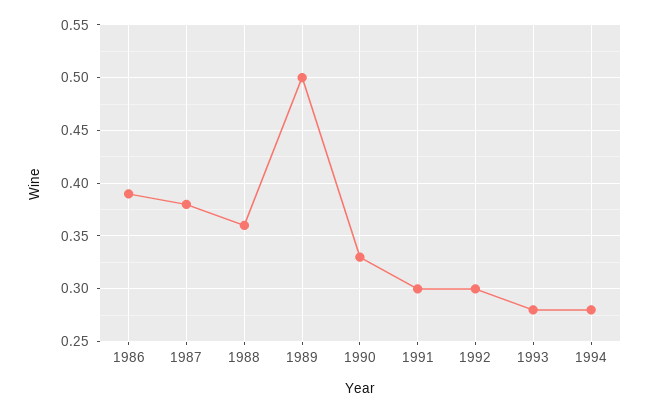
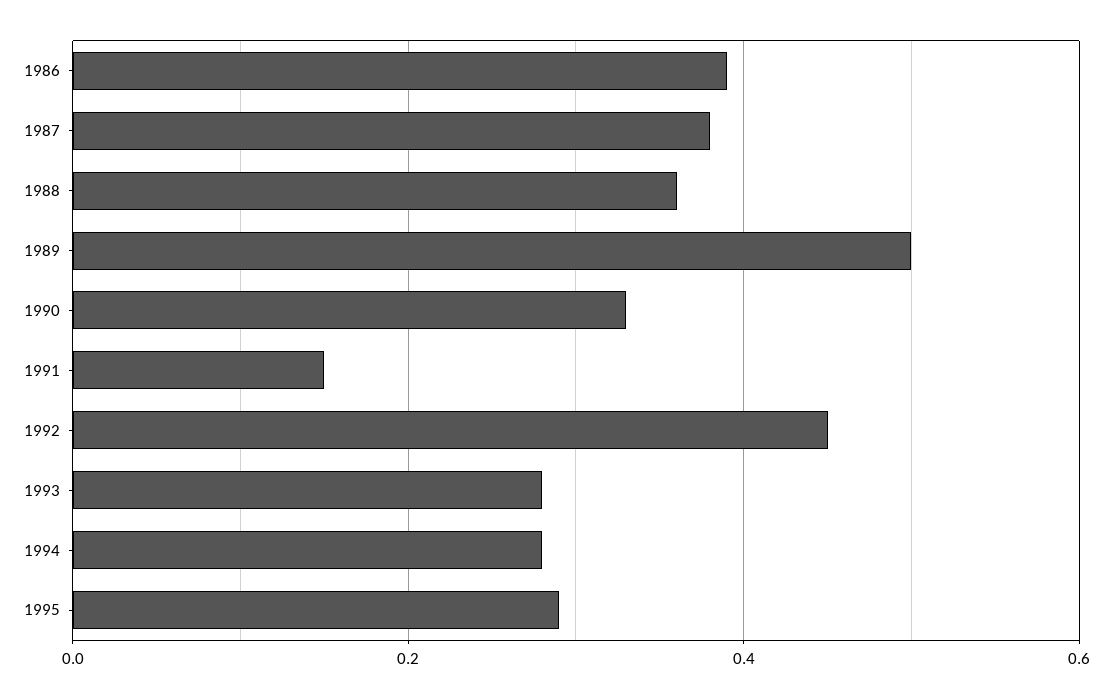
1991: 0.3 -> 0.15
1992: 0.3 -> 0.45
1995: none -> 0.3

